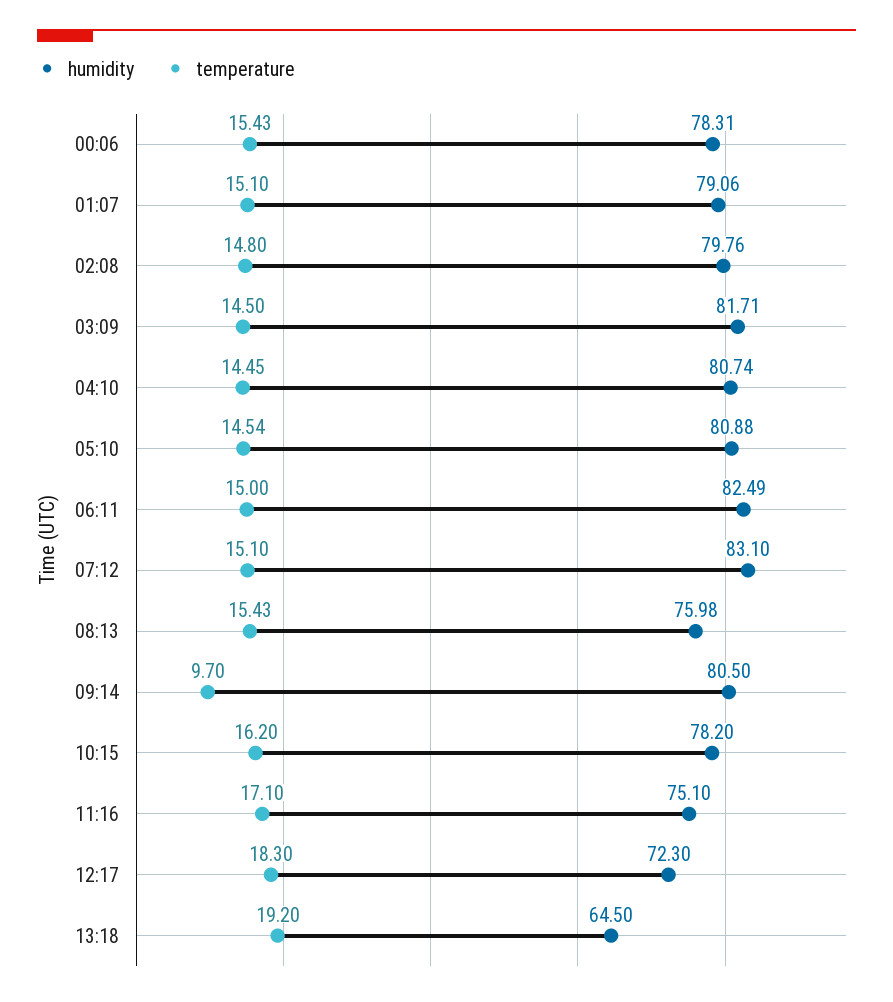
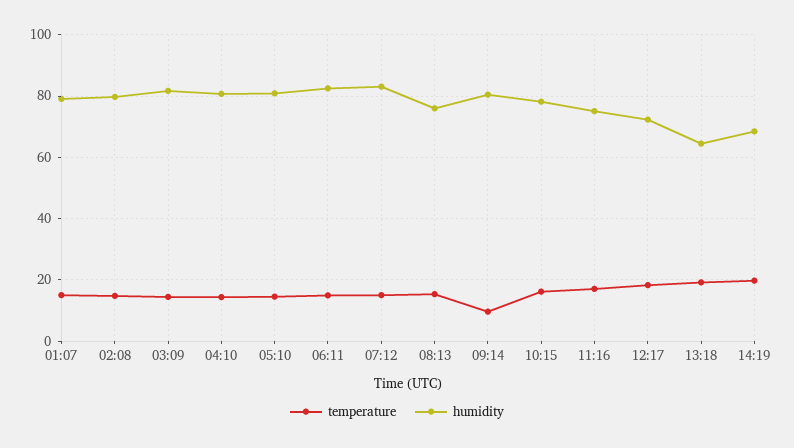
humidity, 00:06: 78.31 -> none
temperature, 00:06: 15.43 -> none
temperature, 14:19: none -> 20
humidity, 14:19: none -> 68

